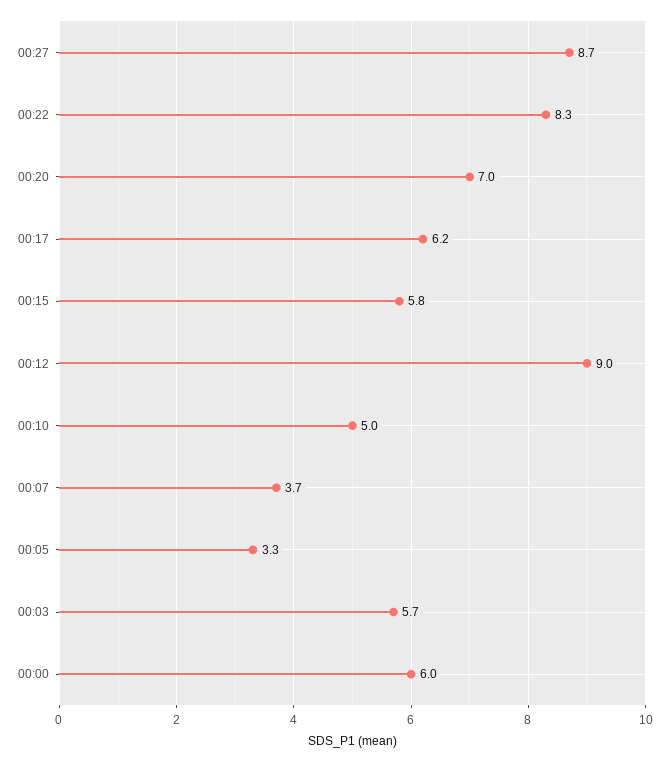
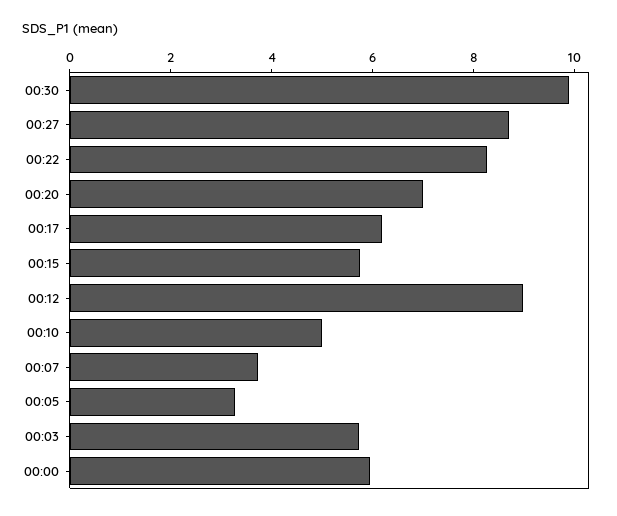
00:30: none -> 10

